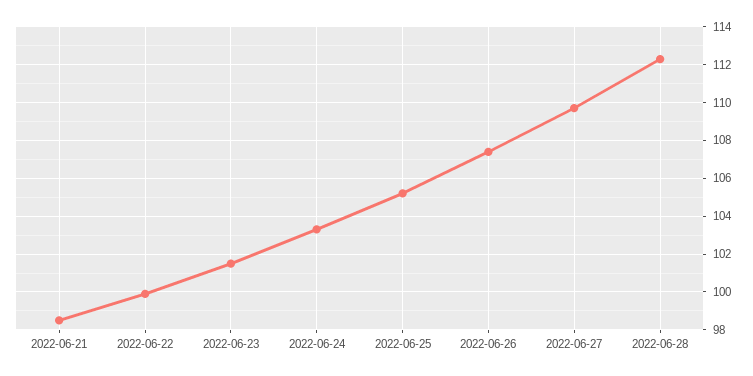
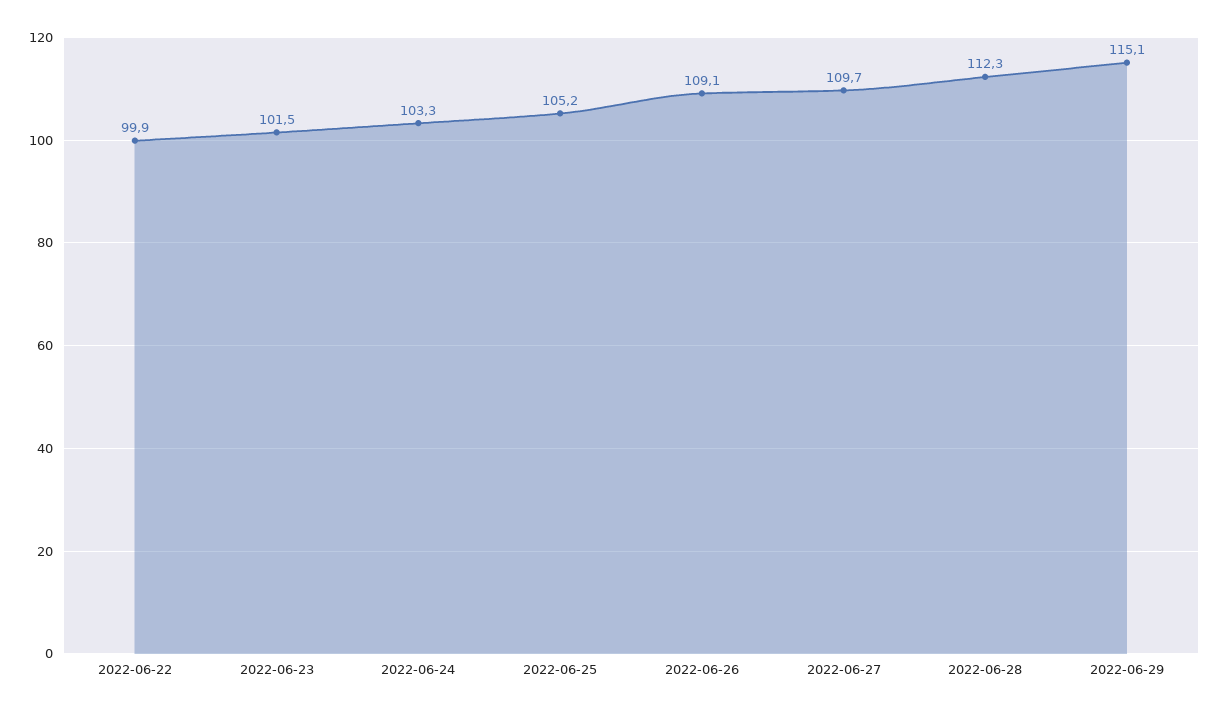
2022-06-21: 98.5 -> none
2022-06-26: 107.5 -> 109.1
2022-06-29: none -> 115.1

